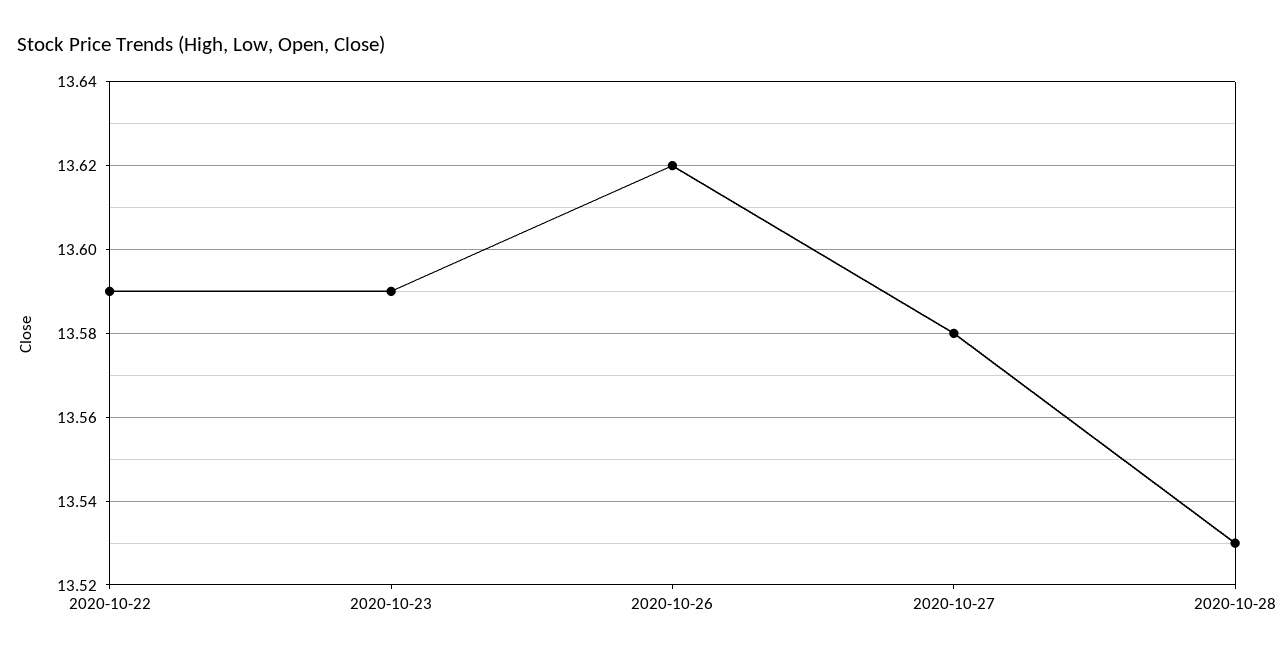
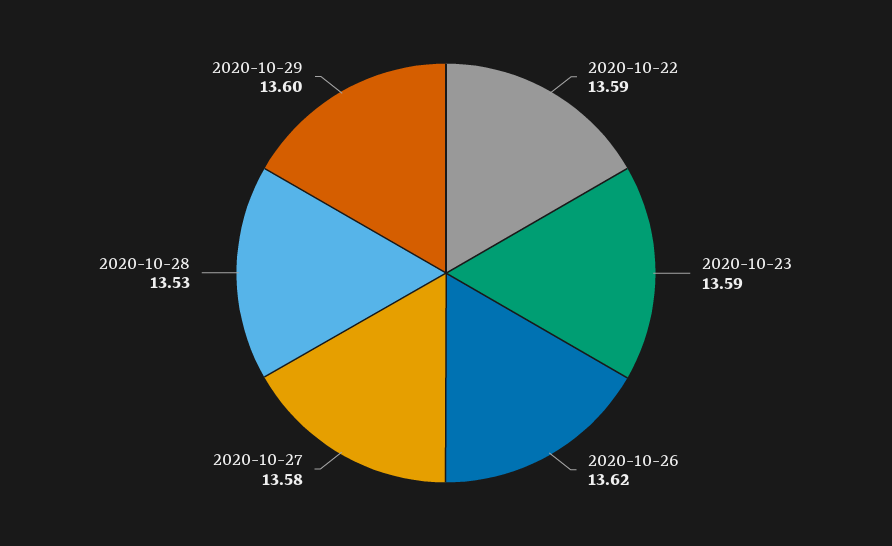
2020-10-29: none -> 13.6

